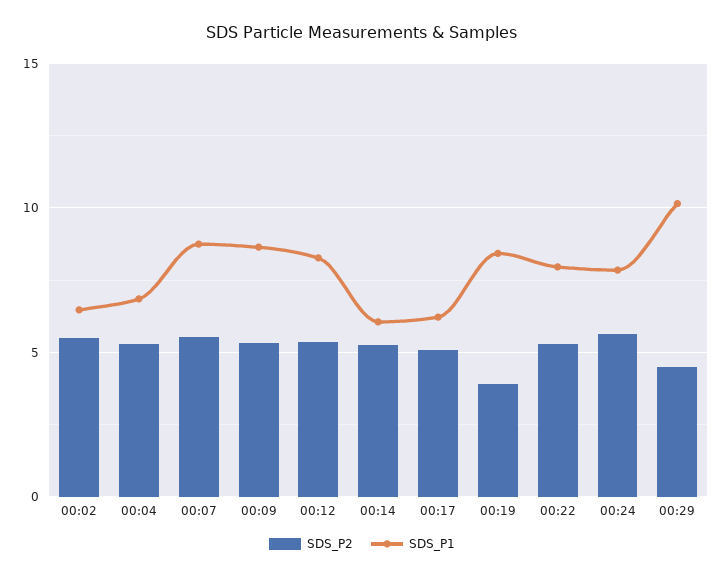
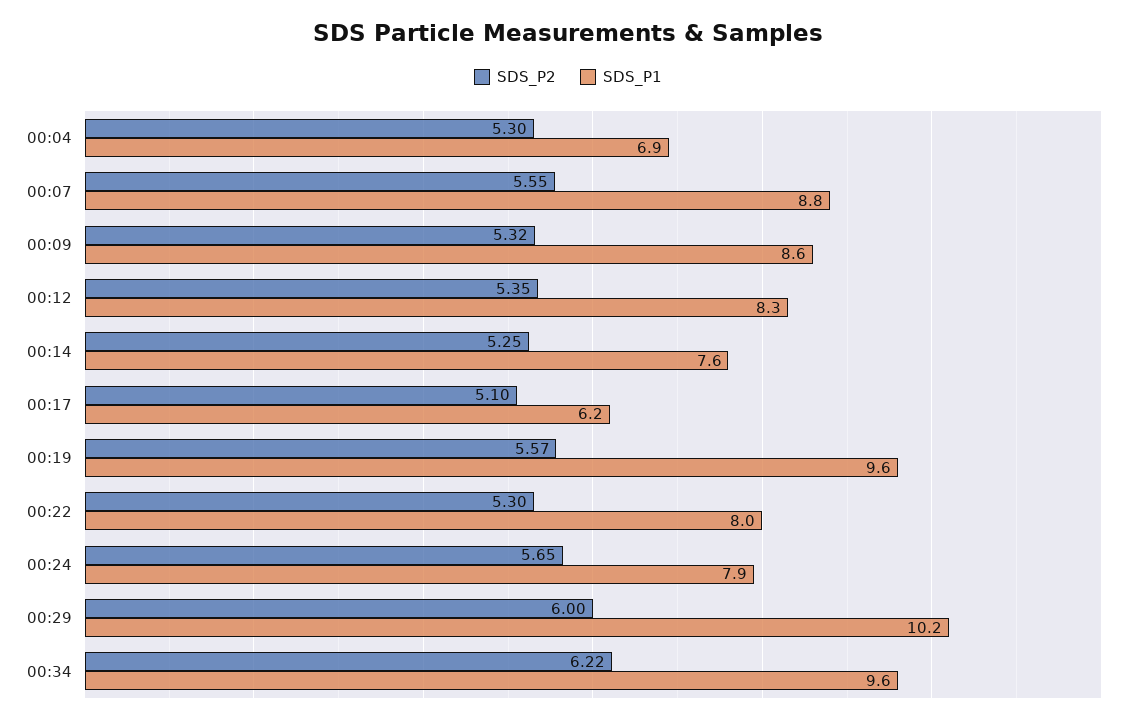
SDS_P2, 00:02: 5.5 -> none
SDS_P1, 00:02: 6.5 -> none
SDS_P1, 00:14: 6 -> 7.6
SDS_P2, 00:19: 4 -> 5.57
SDS_P1, 00:19: 8.5 -> 9.6
SDS_P2, 00:29: 4.5 -> 6
SDS_P2, 00:34: none -> 6.22
SDS_P1, 00:34: none -> 9.6

